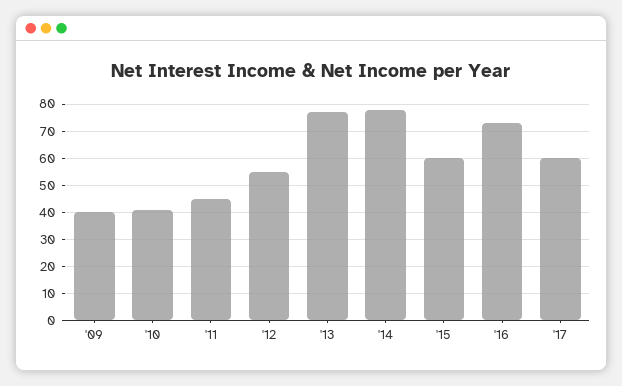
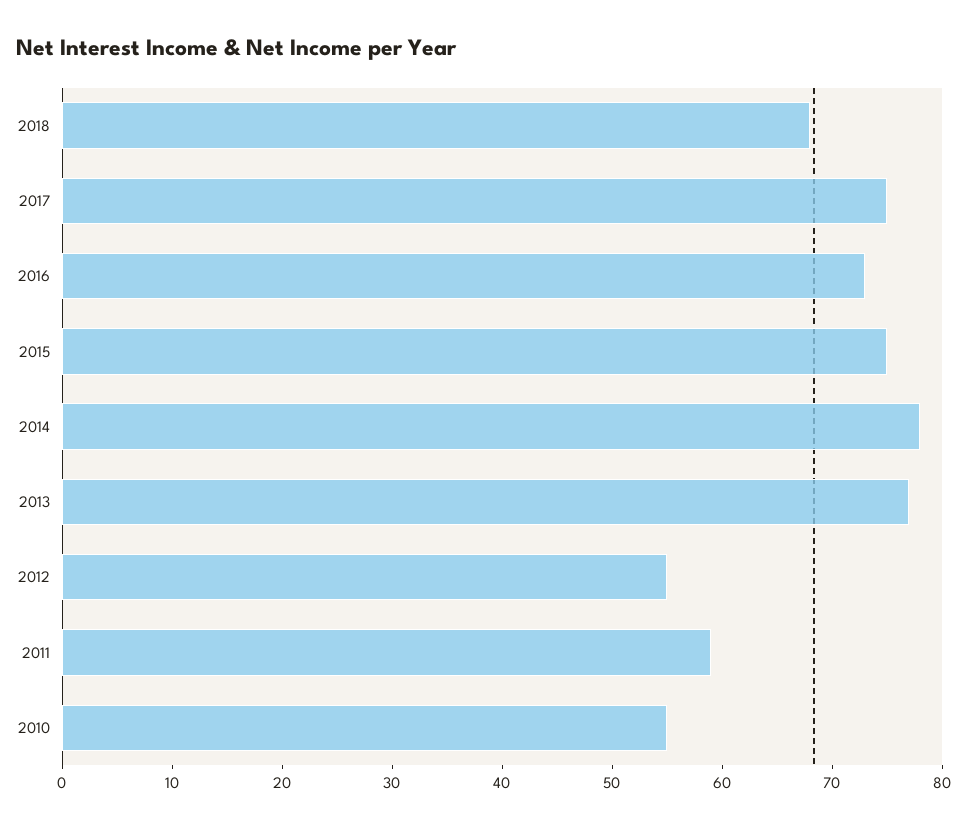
'09: 40 -> none
'10: 40 -> 55
'11: 45 -> 59
'15: 60 -> 75
'17: 60 -> 75
2018: none -> 68

